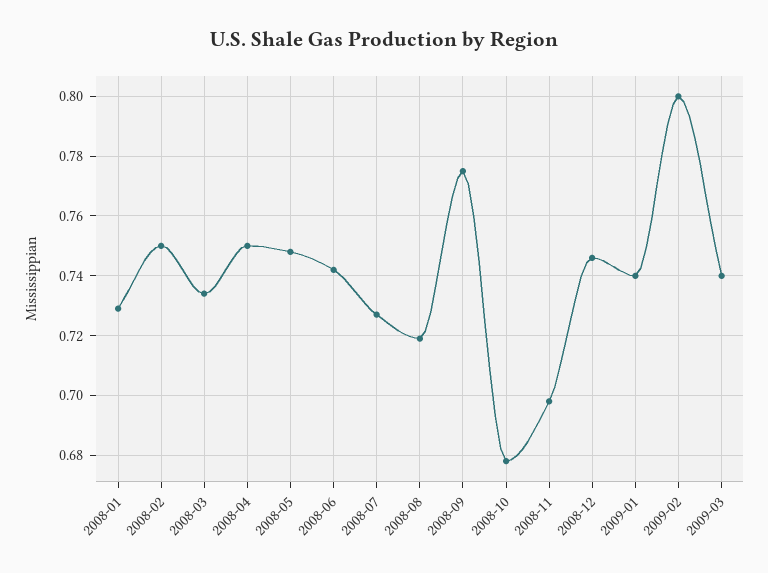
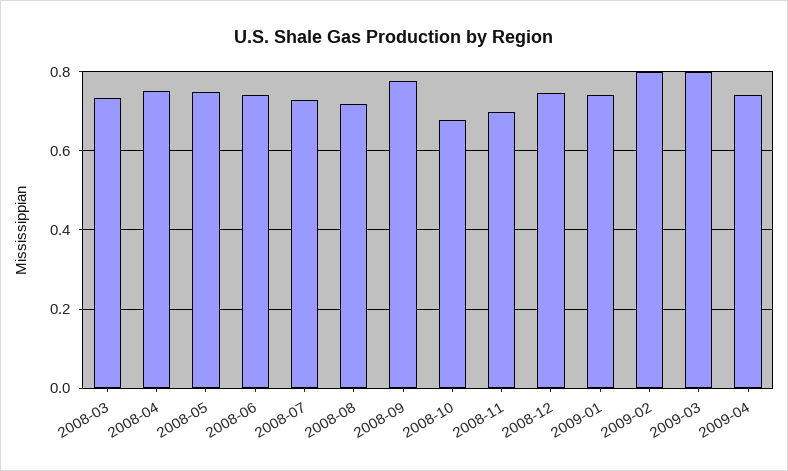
2008-01: 0.73 -> none
2008-02: 0.75 -> none
2009-03: 0.74 -> 0.8
2009-04: none -> 0.74

